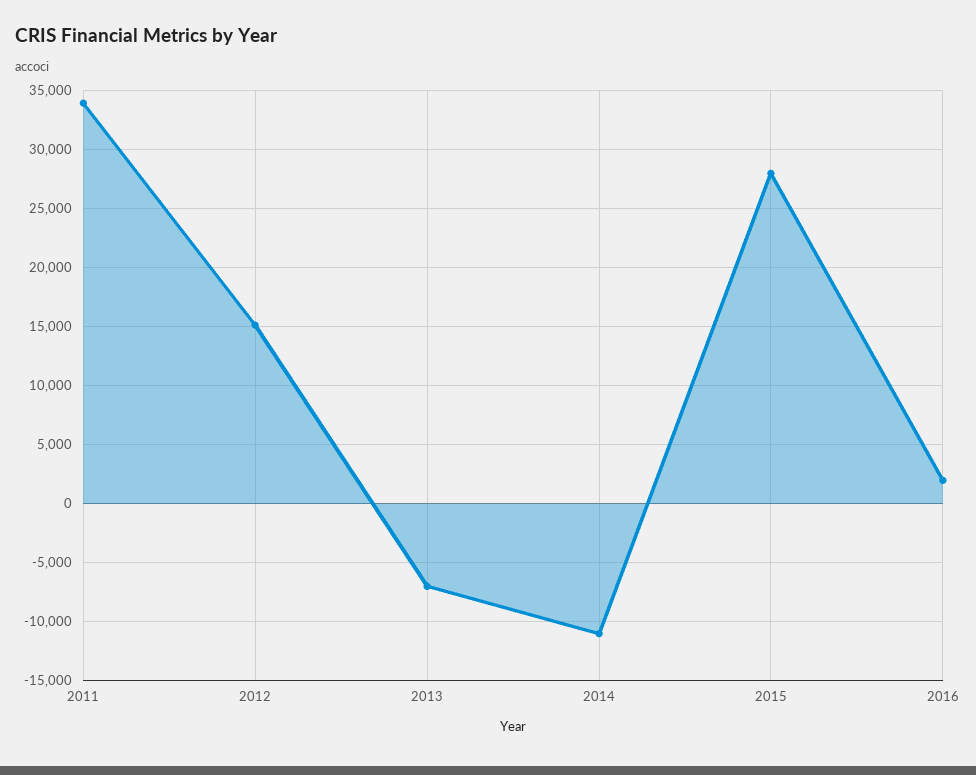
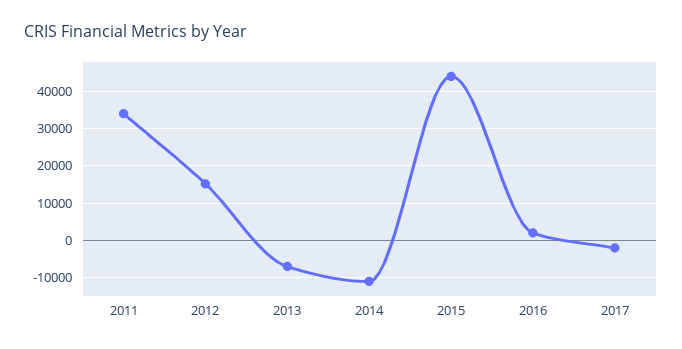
2015: 28000 -> 44000
2017: none -> -2000

